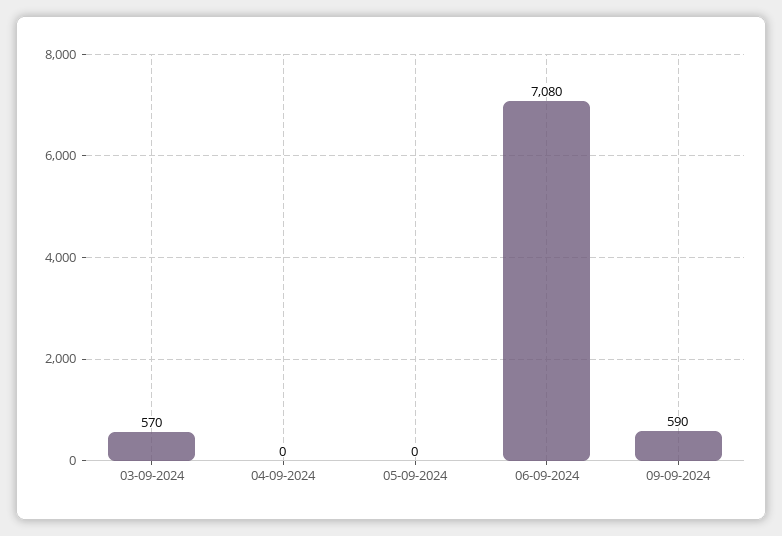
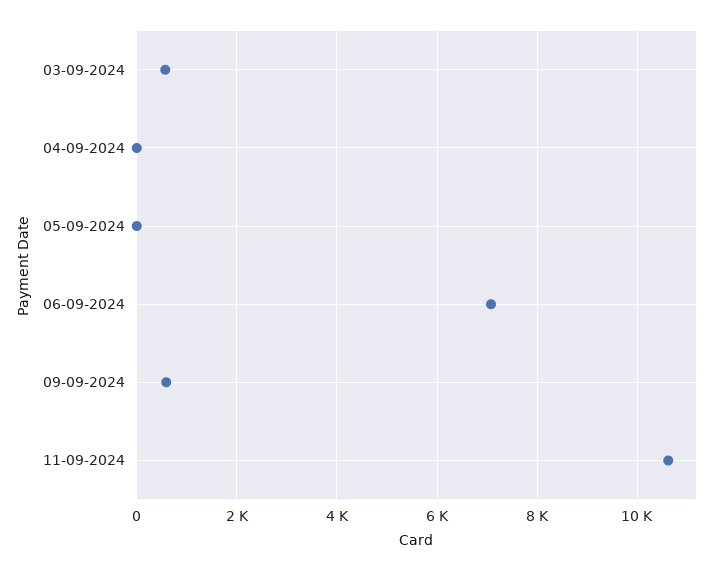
11-09-2024: none -> 10600

